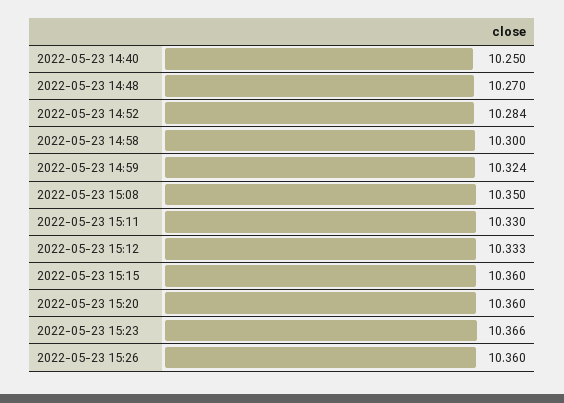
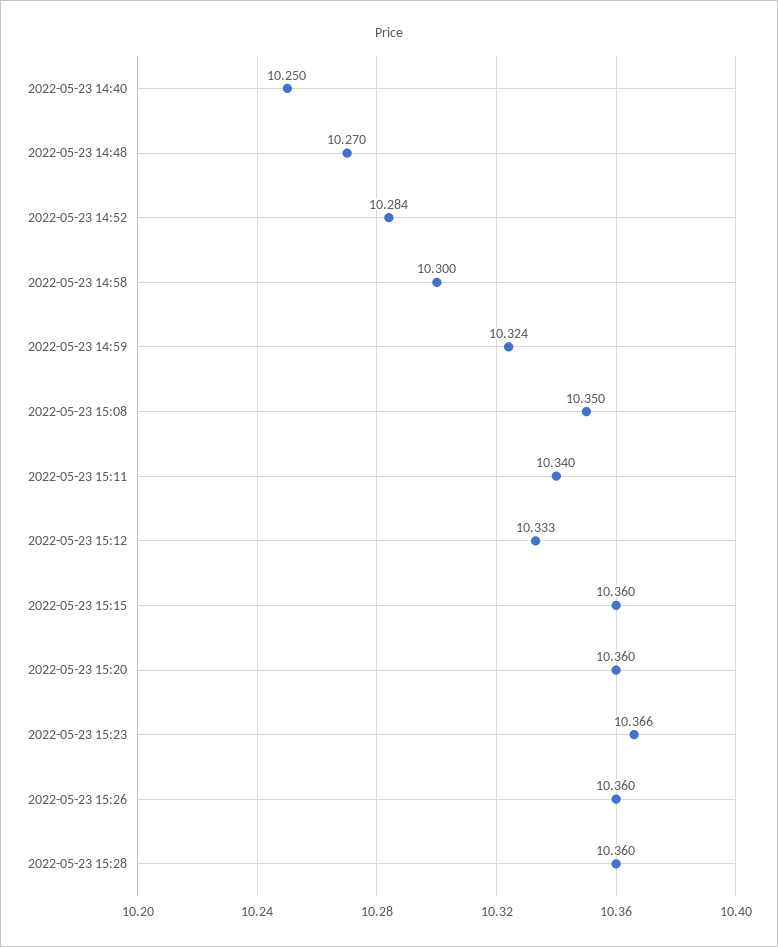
2022-05-23 15:11: 10.33 -> 10.34
2022-05-23 15:28: none -> 10.36

